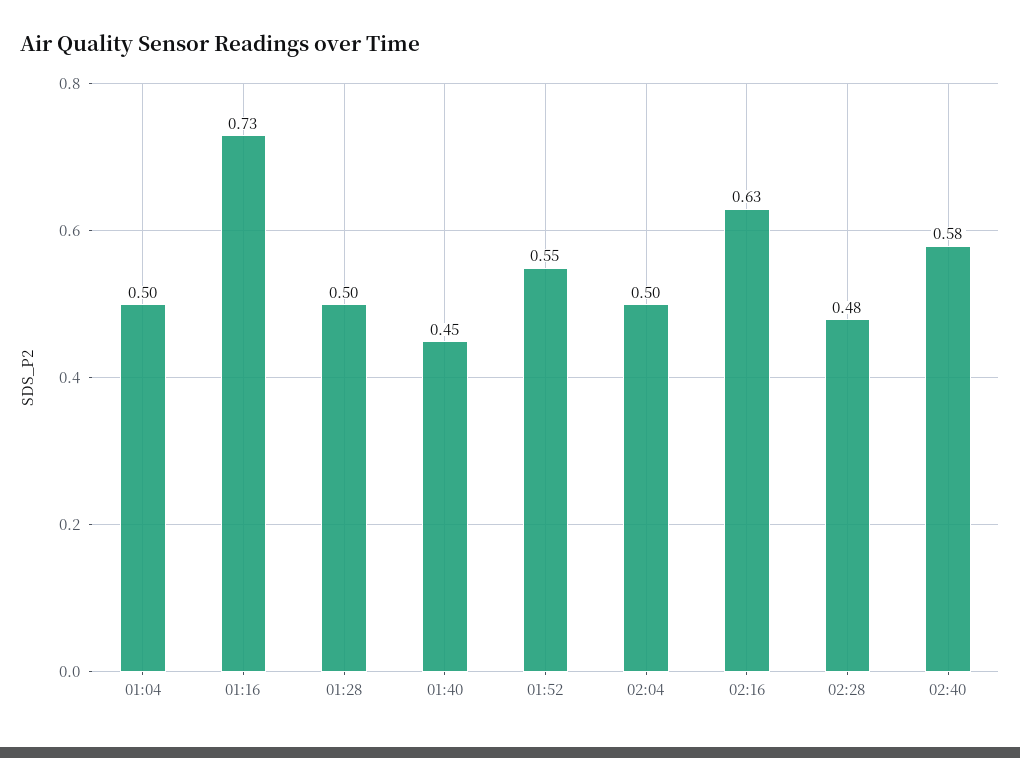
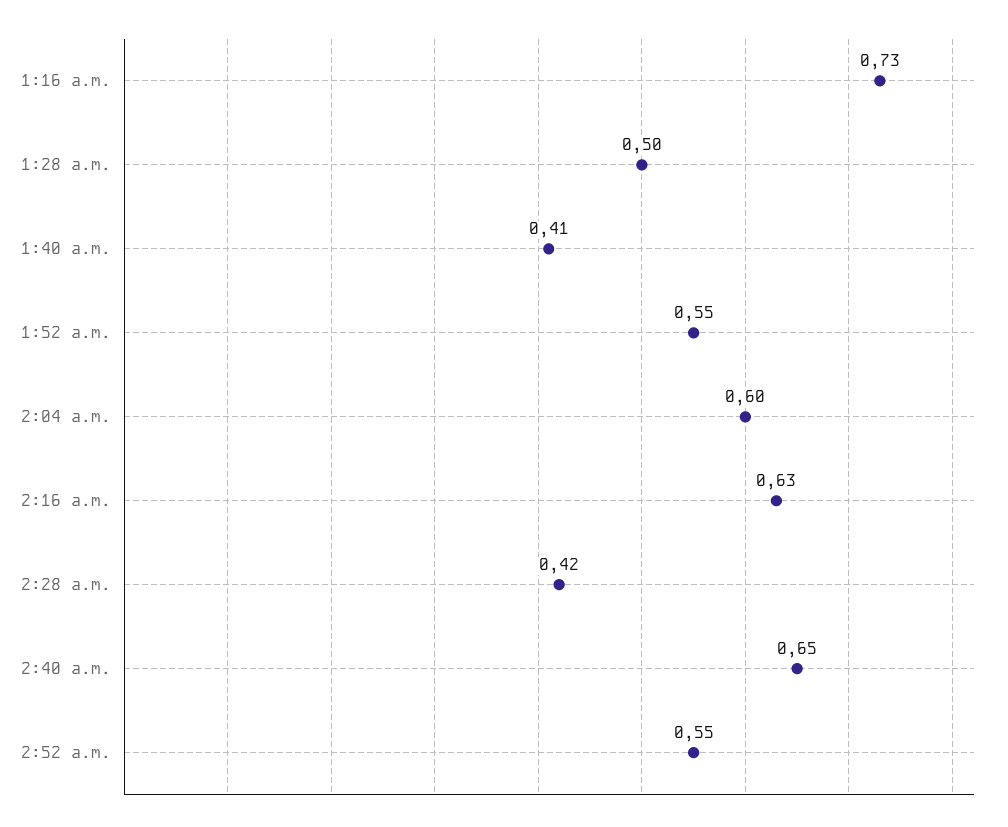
01:04: 0.5 -> none
01:40: 0.45 -> 0.41
02:04: 0.5 -> 0.6
02:28: 0.48 -> 0.42
02:40: 0.58 -> 0.65
2:52 a.m.: none -> 0.55

